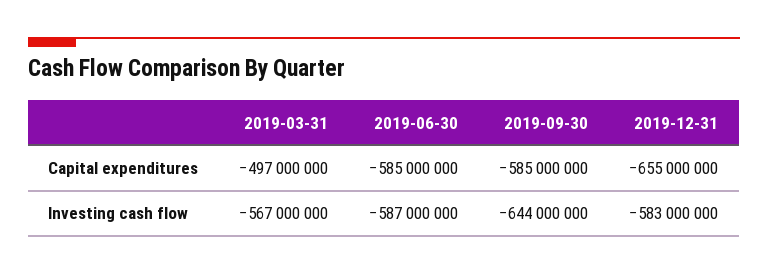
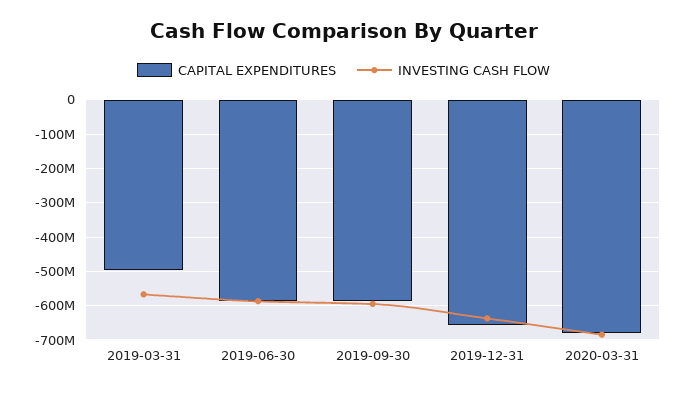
Investing cash flow, 2019-09-30: -644000000 -> -600000000
Investing cash flow, 2019-12-31: -583000000 -> -640000000
Capital expenditures, 2020-03-31: none -> -680000000
Investing cash flow, 2020-03-31: none -> -680000000

